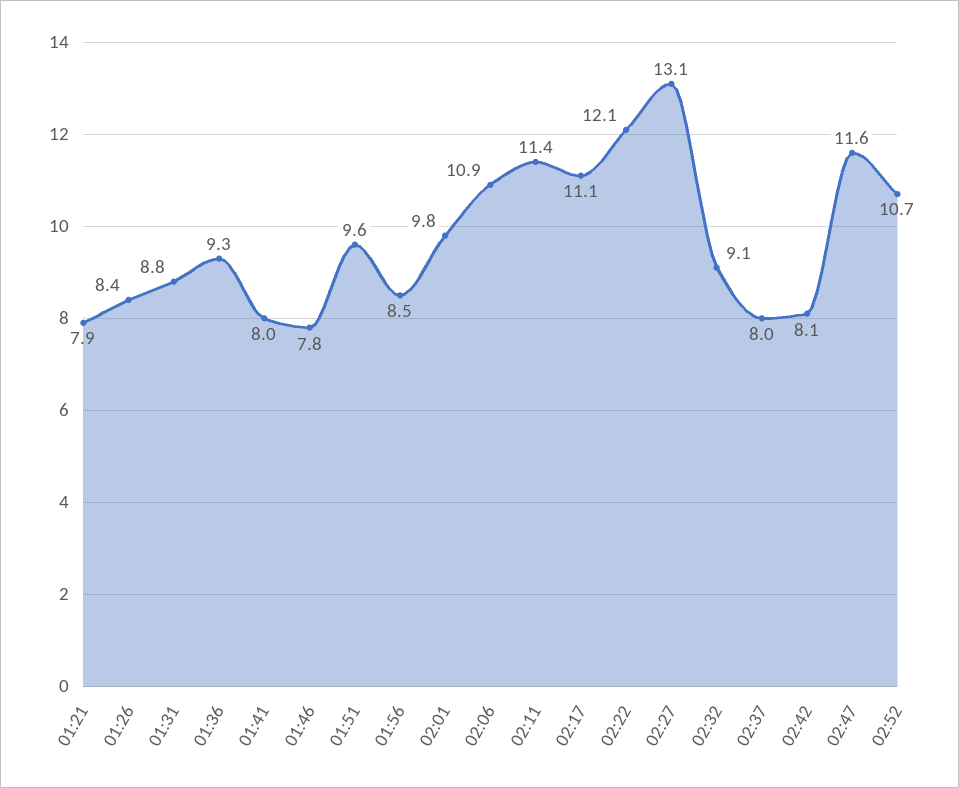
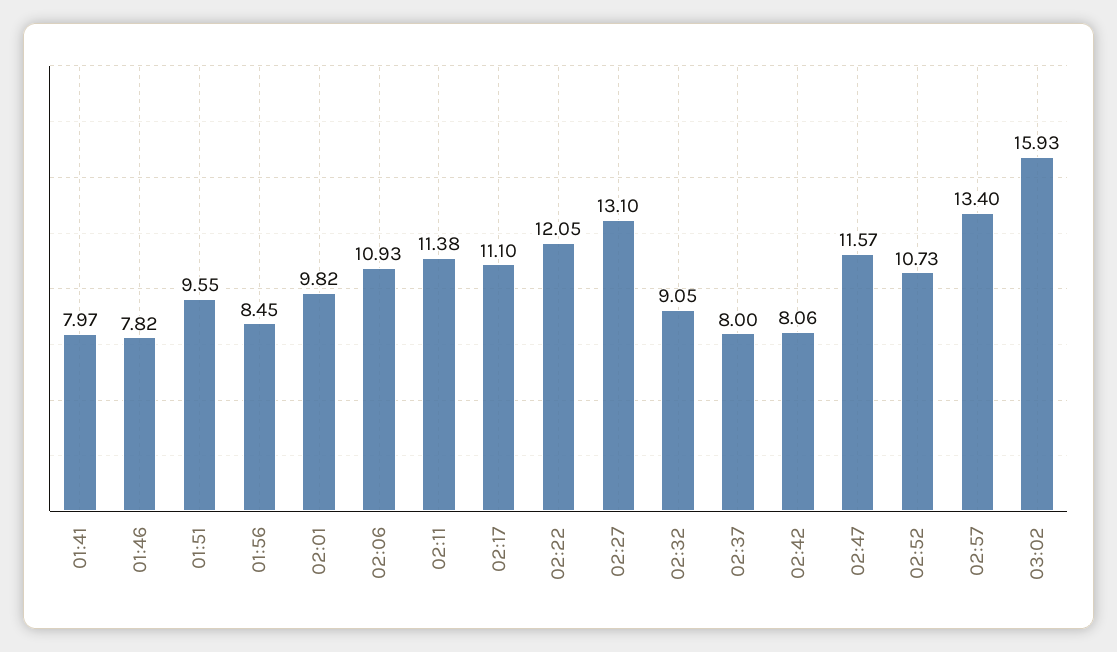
01:21: 7.9 -> none
01:26: 8.4 -> none
01:31: 8.8 -> none
01:36: 9.3 -> none
02:57: none -> 13.4
03:02: none -> 15.93

